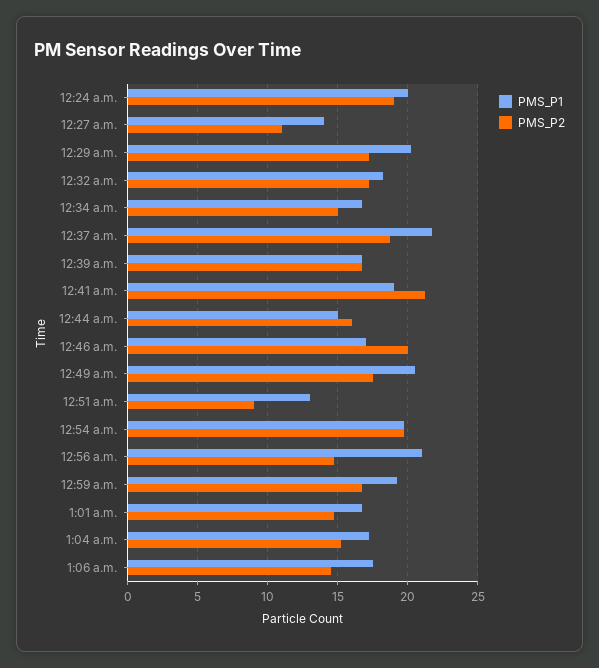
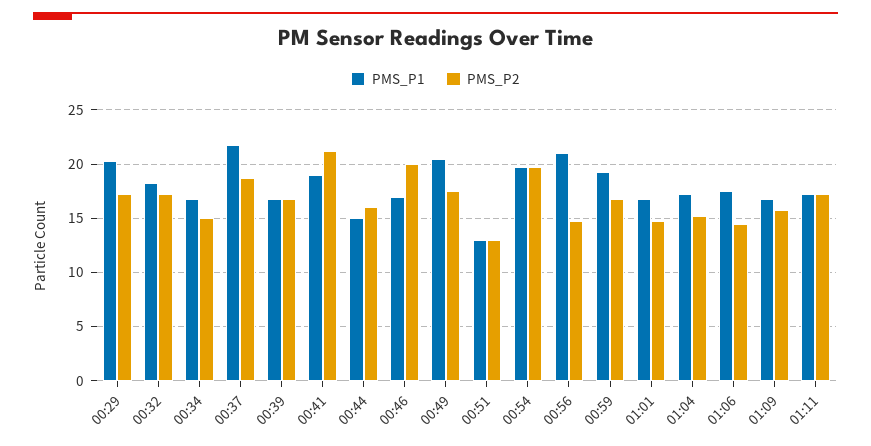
PMS_P1, 12:24 a.m.: 20 -> none
PMS_P2, 12:24 a.m.: 19 -> none
PMS_P1, 12:27 a.m.: 14 -> none
PMS_P2, 12:27 a.m.: 11 -> none
PMS_P2, 12:51 a.m.: 9 -> 13
PMS_P1, 01:09: none -> 17
PMS_P2, 01:09: none -> 16
PMS_P1, 01:11: none -> 17
PMS_P2, 01:11: none -> 17

